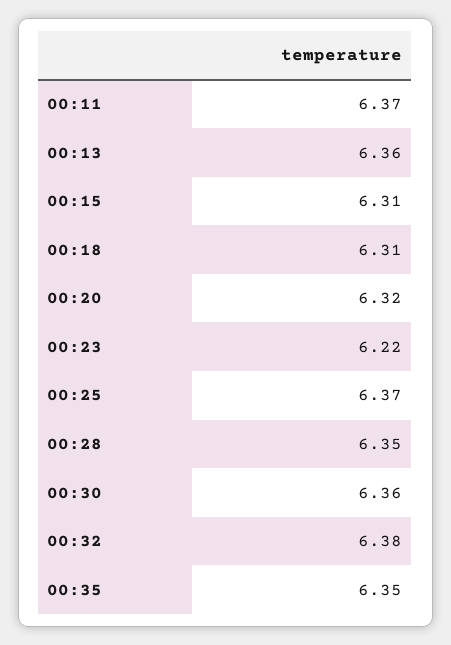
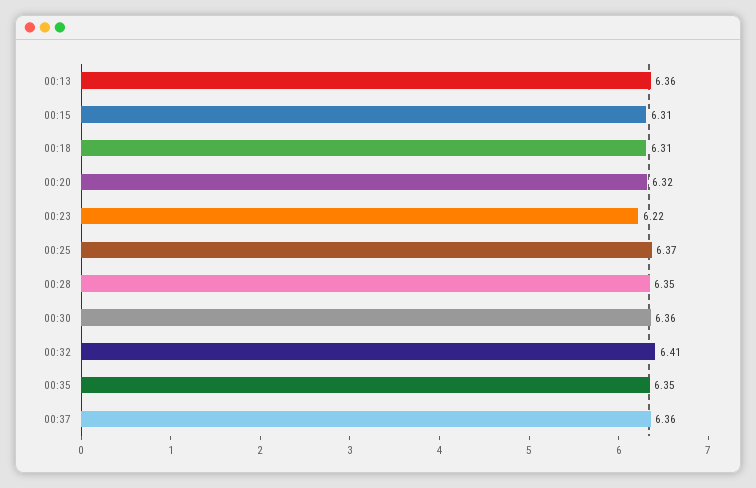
00:11: 6.37 -> none
00:32: 6.38 -> 6.41
00:37: none -> 6.36

